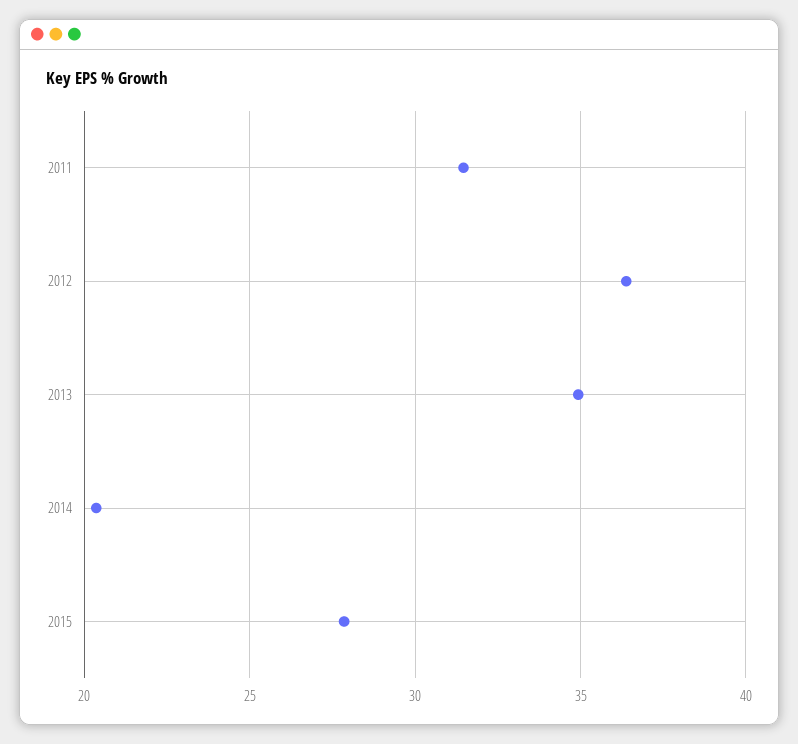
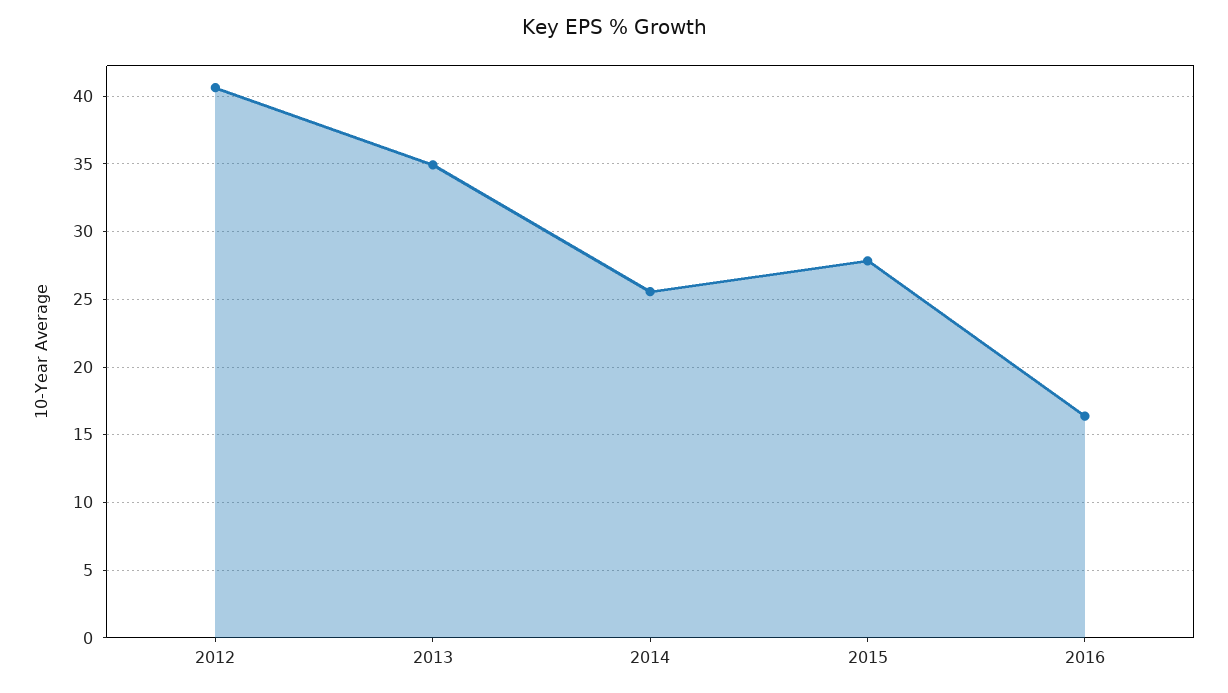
2011: 31.5 -> none
2012: 36.5 -> 40.5
2014: 20.5 -> 25.5
2016: none -> 16.5

